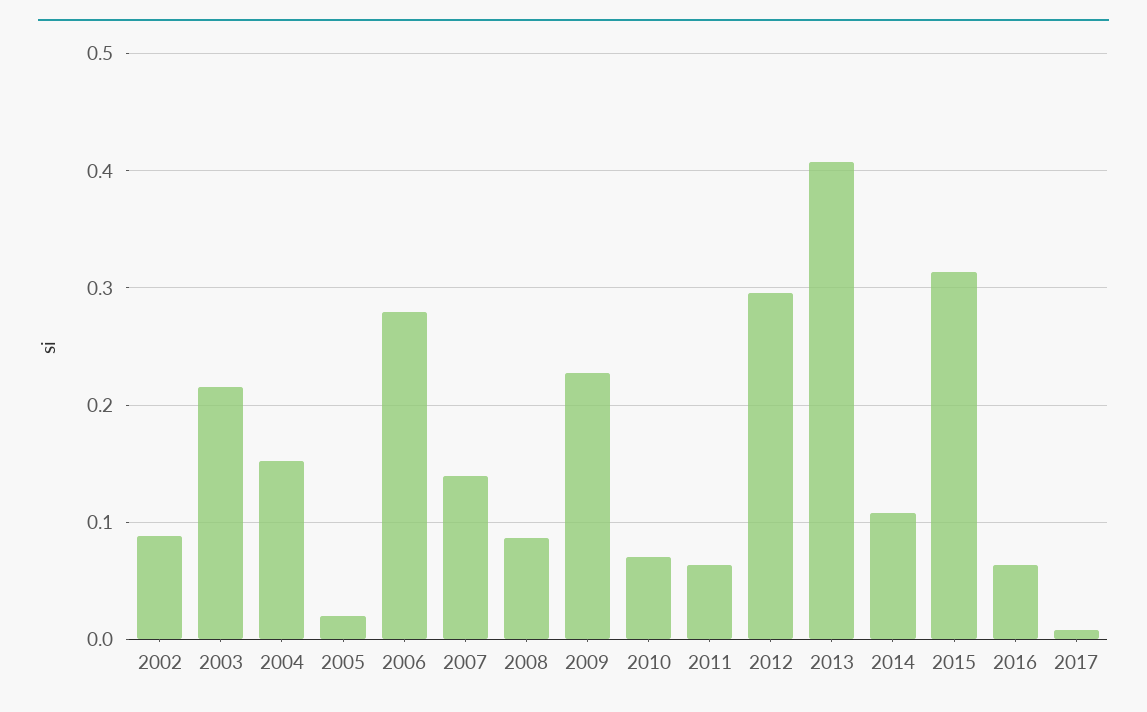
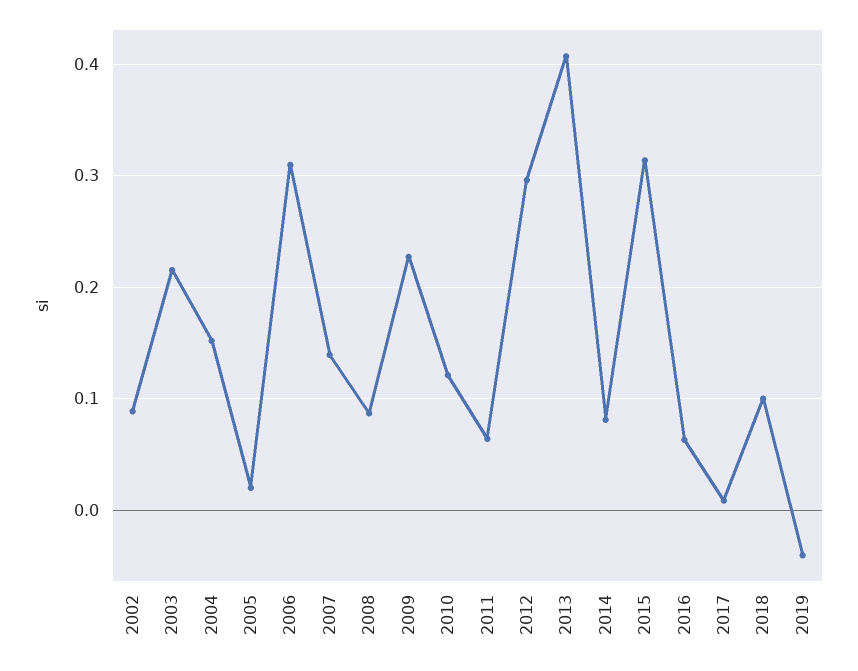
2006: 0.28 -> 0.31
2010: 0.07 -> 0.12
2014: 0.11 -> 0.08
2018: none -> 0.1
2019: none -> -0.04

